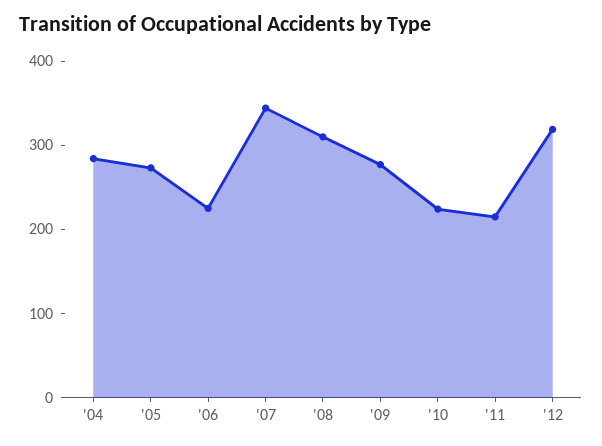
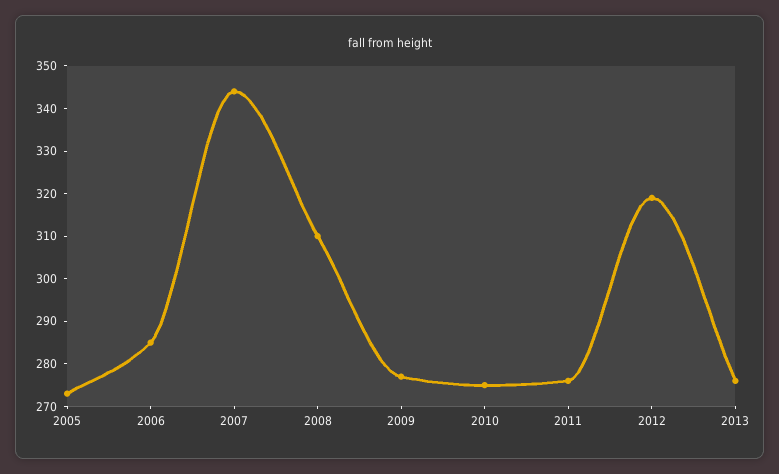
'04: 280 -> none
'06: 220 -> 285
'10: 220 -> 275
'11: 220 -> 275
2013: none -> 275

